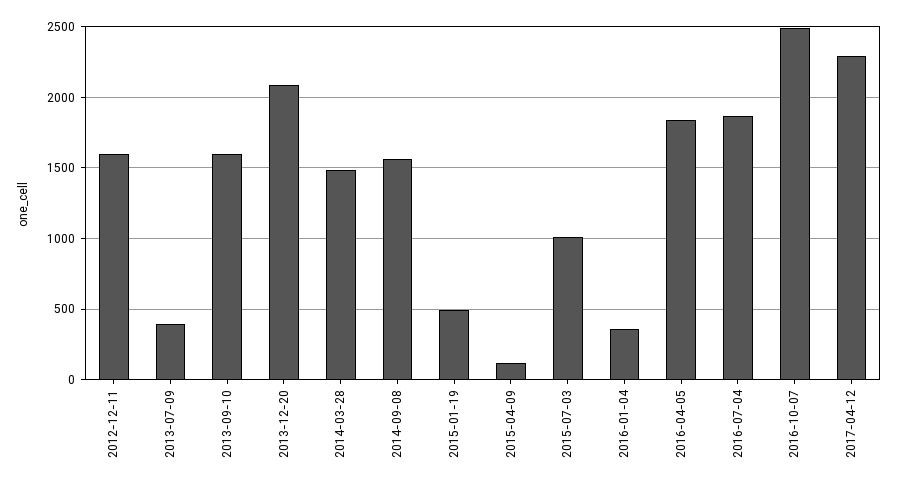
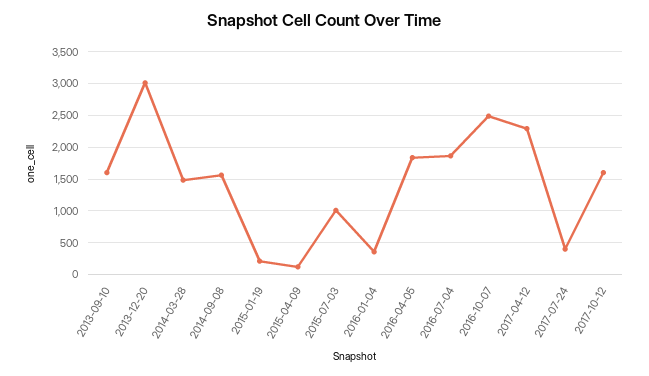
2012-12-11: 1600 -> none
2013-07-09: 400 -> none
2013-12-20: 2100 -> 3000
2015-01-19: 500 -> 200
2017-07-24: none -> 400
2017-10-12: none -> 1600

